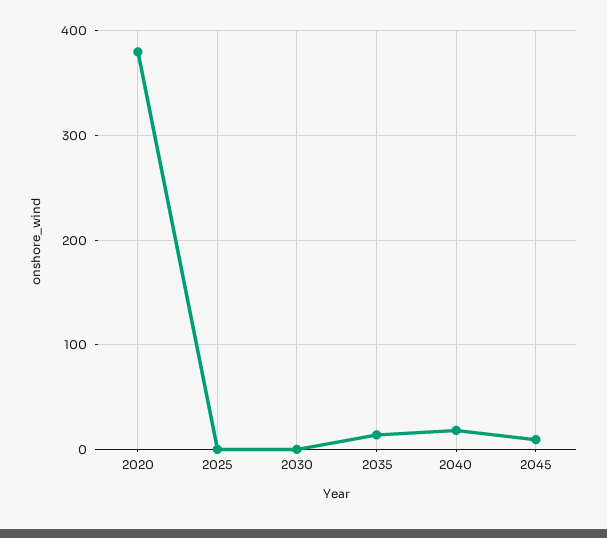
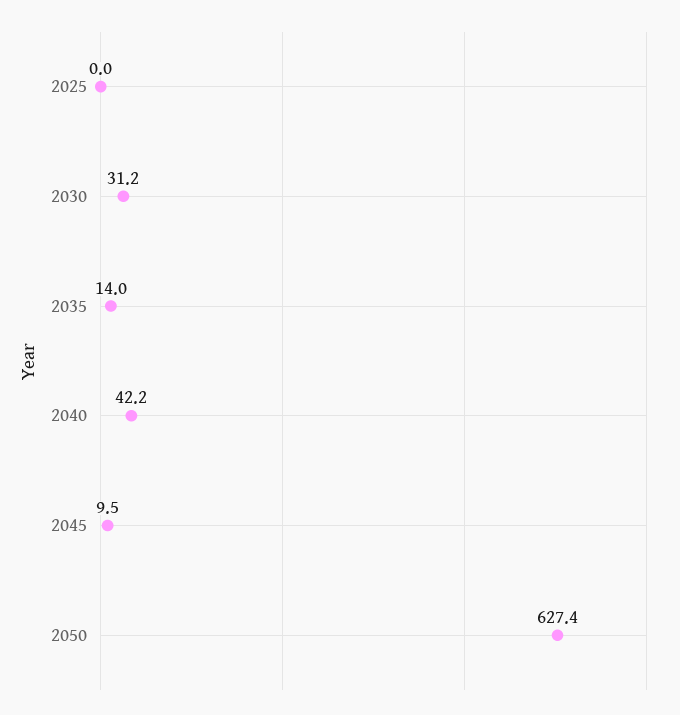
2020: 380 -> none
2030: 0 -> 31.2
2040: 20 -> 42.2
2050: none -> 627.4

